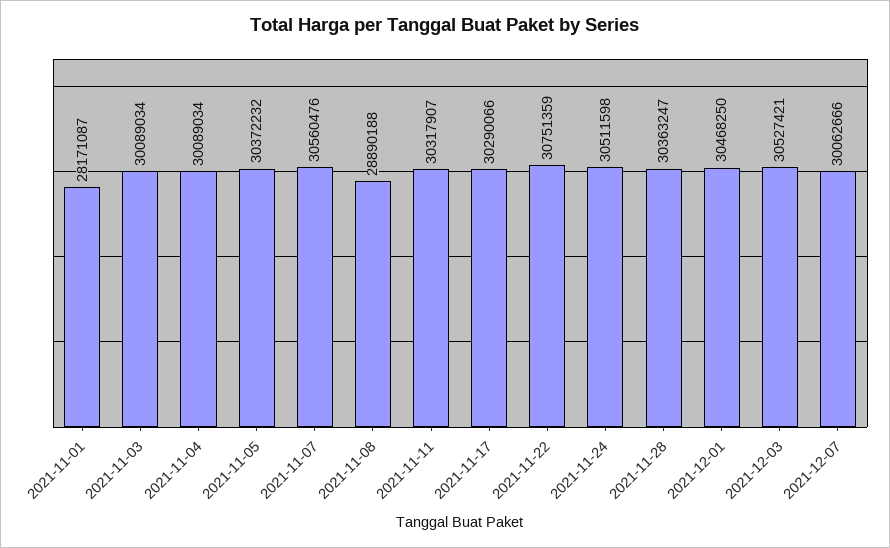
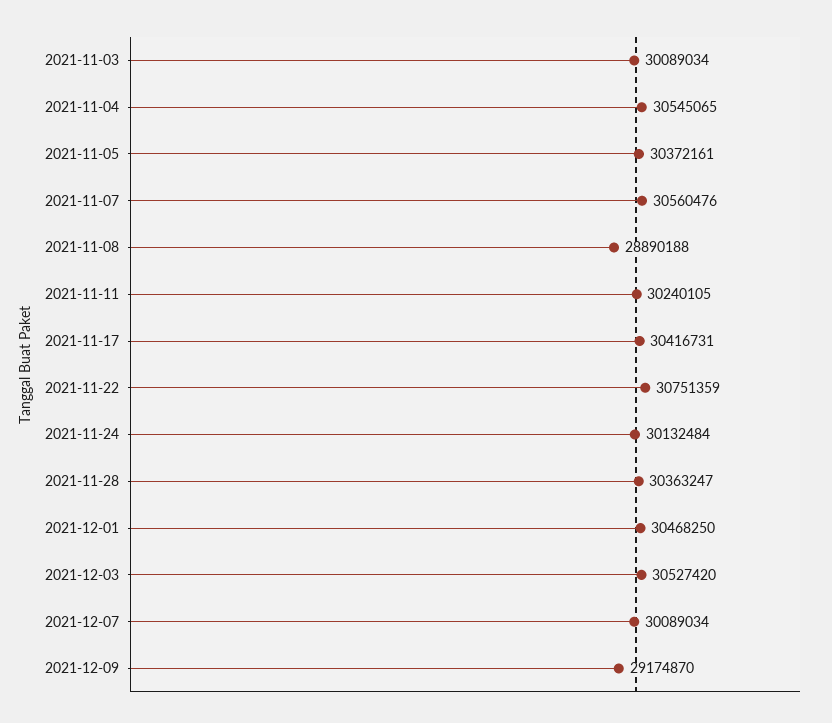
2021-11-01: 28171087 -> none
2021-11-04: 30089034 -> 30545065
2021-11-05: 30372232 -> 30372161
2021-11-11: 30317907 -> 30240105
2021-11-17: 30290066 -> 30416731
2021-11-24: 30511598 -> 30132484
2021-12-03: 30527421 -> 30527420
2021-12-07: 30062666 -> 30089034
2021-12-09: none -> 29174870

